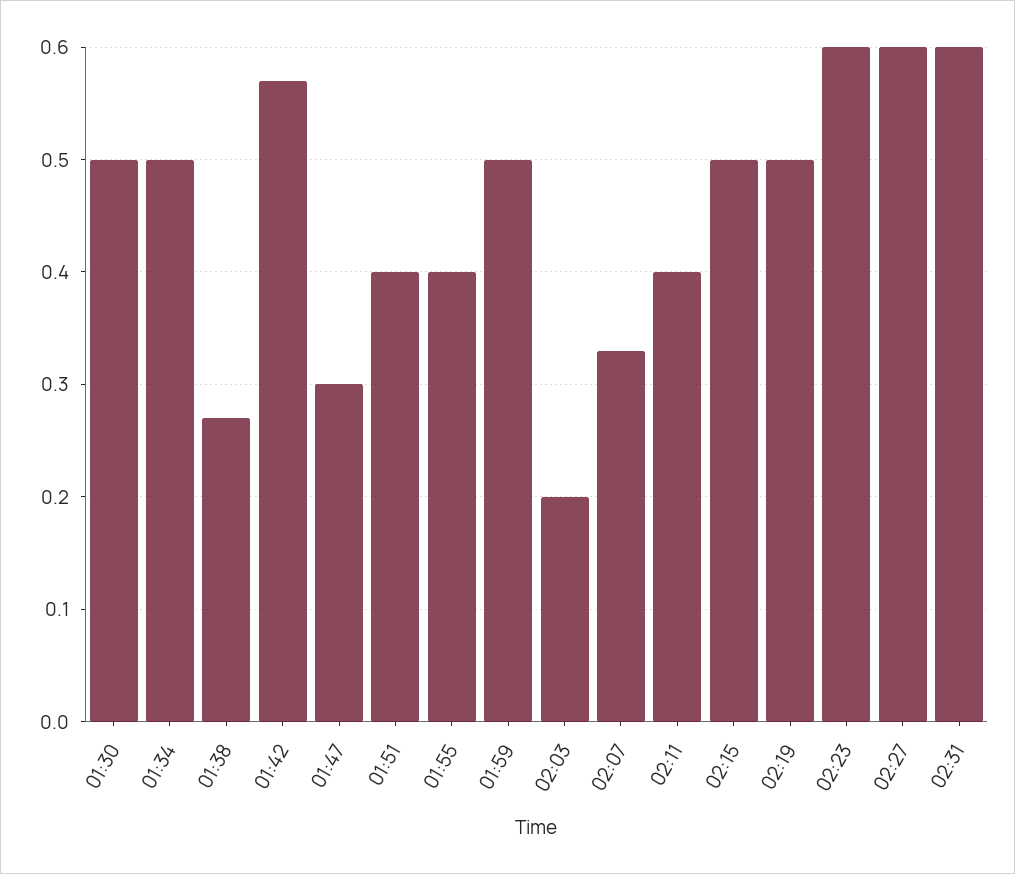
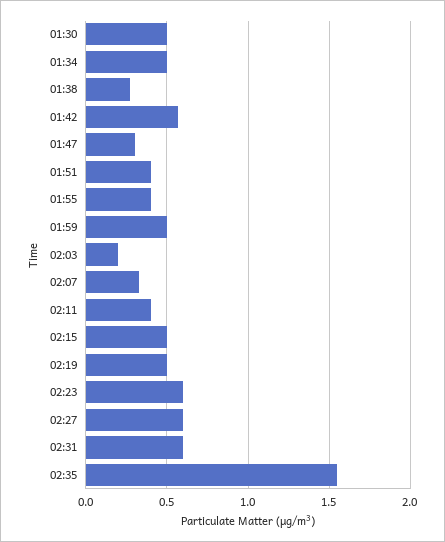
02:35: none -> 1.55

